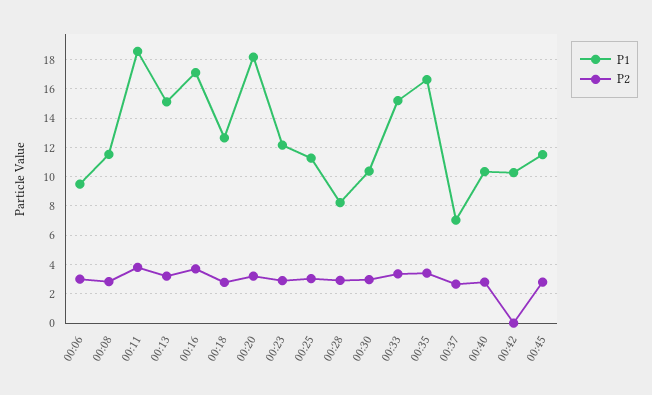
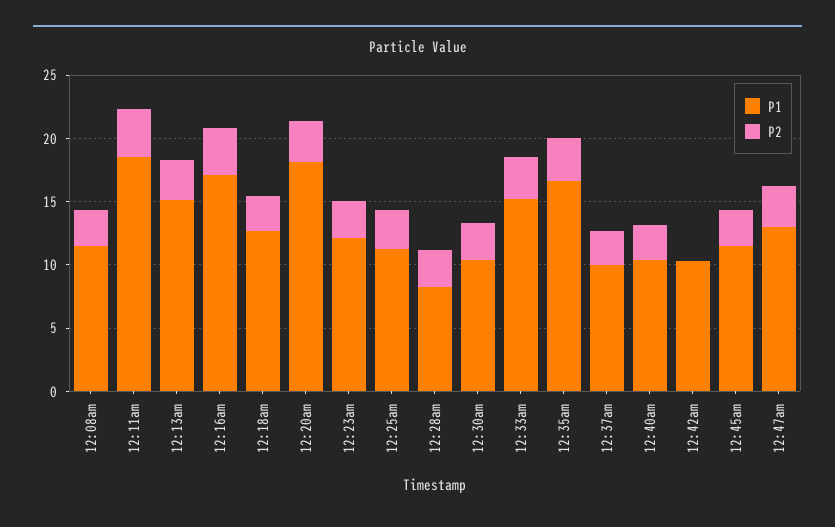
P1, 00:06: 9.5 -> none
P2, 00:06: 3 -> none
P1, 00:37: 7 -> 10
P1, 12:47am: none -> 13
P2, 12:47am: none -> 3

